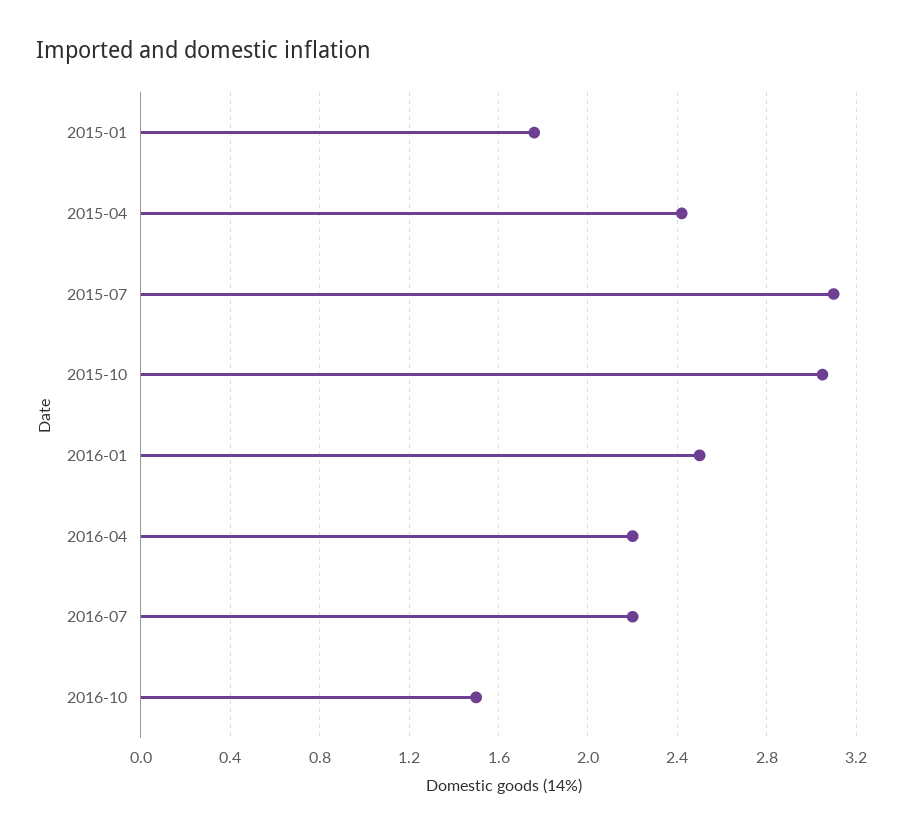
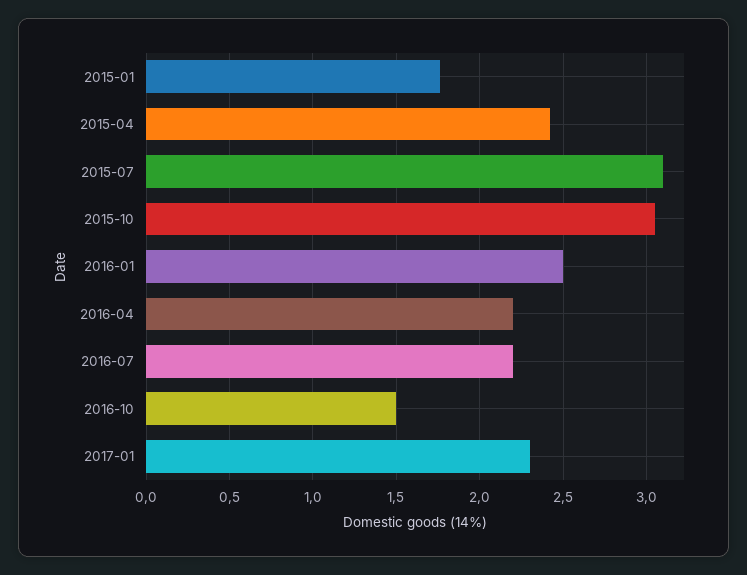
2017-01: none -> 2.3

